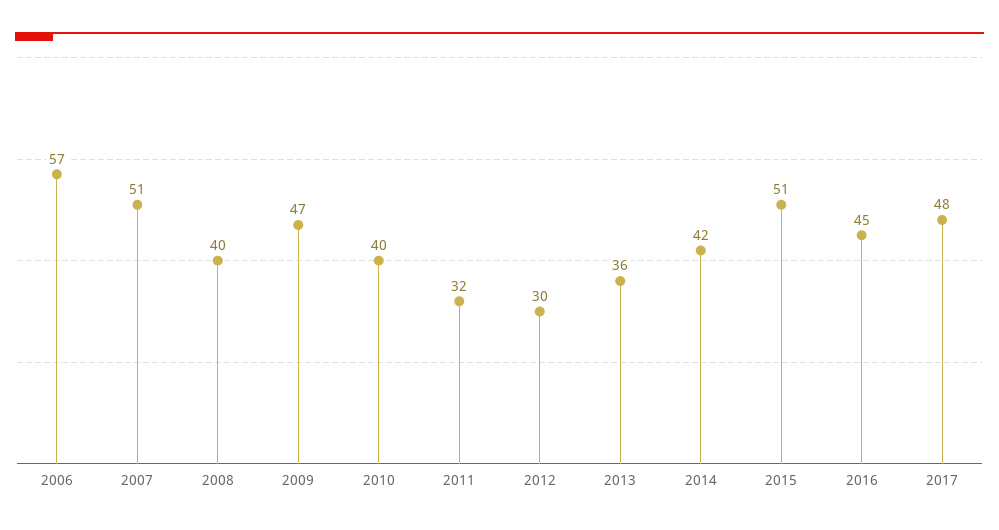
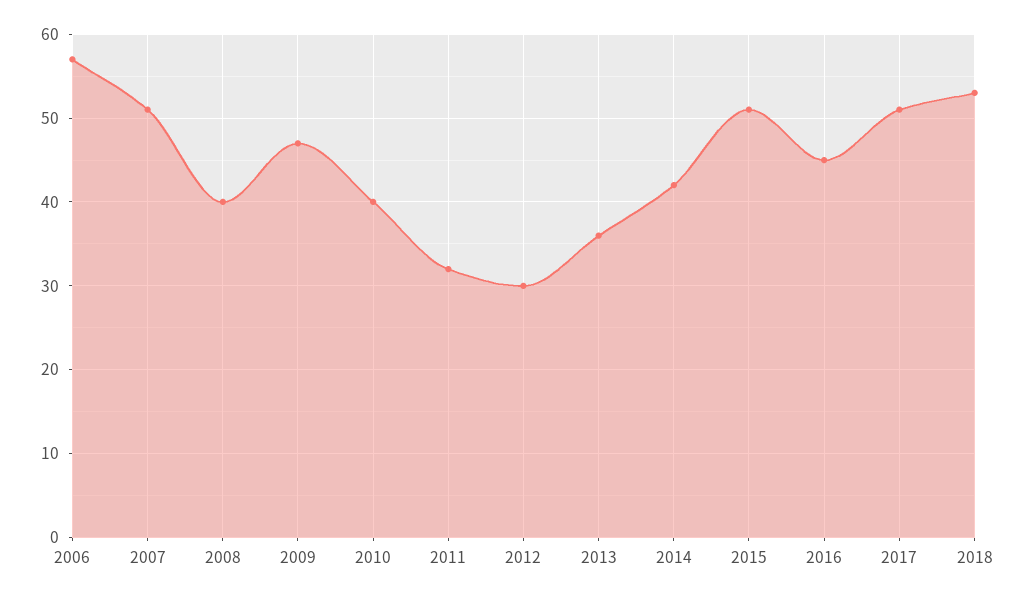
2017: 48 -> 51
2018: none -> 53

